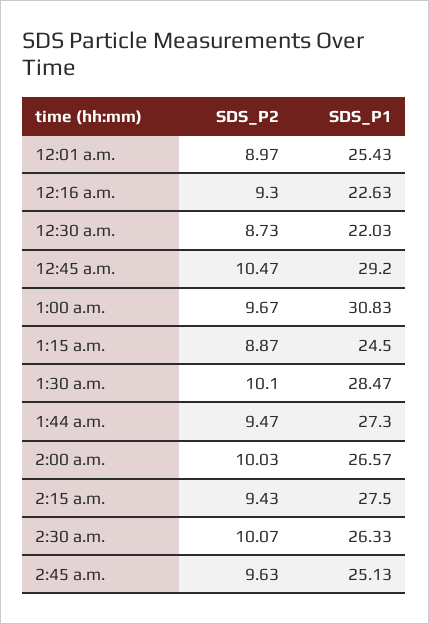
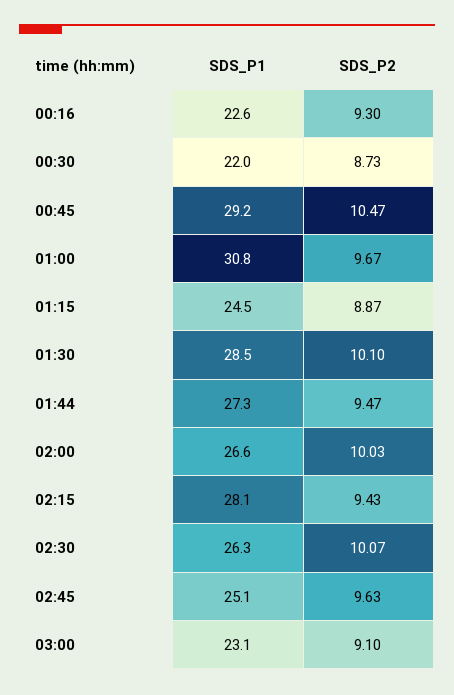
SDS_P2, 12:01 a.m.: 8.97 -> none
SDS_P1, 12:01 a.m.: 25.43 -> none
SDS_P1, 2:15 a.m.: 27.5 -> 28.1
SDS_P1, 03:00: none -> 23.1
SDS_P2, 03:00: none -> 9.1

